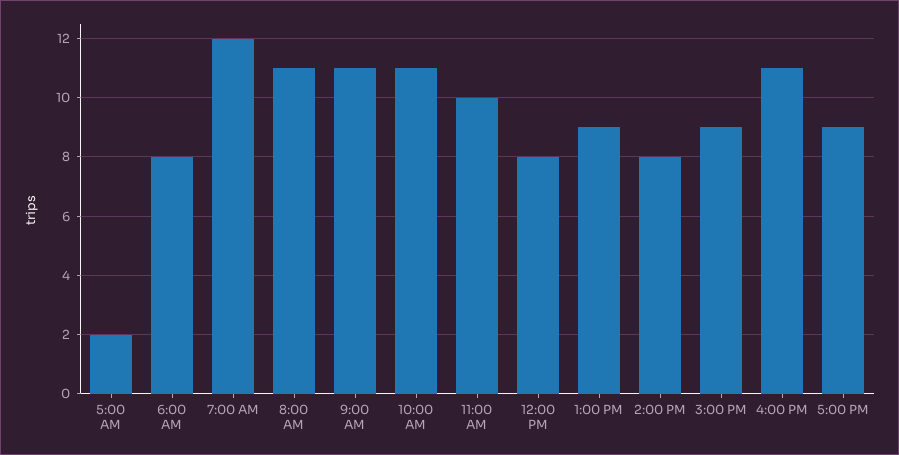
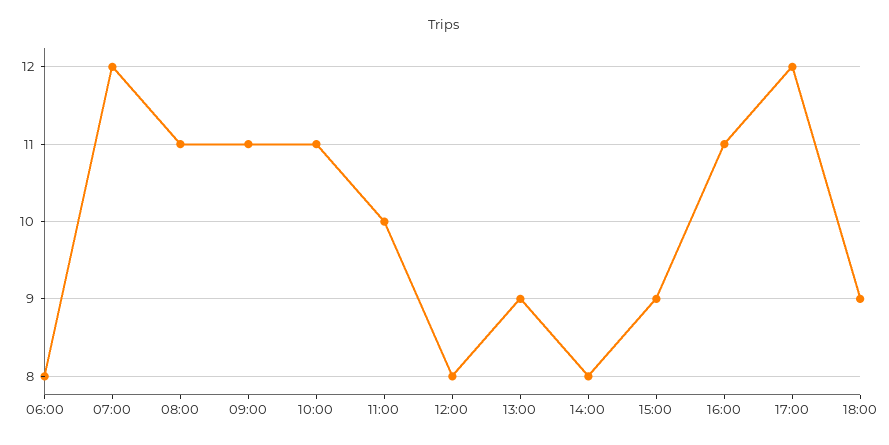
5:00 AM: 2 -> none
5:00 PM: 9 -> 12
18:00: none -> 9

